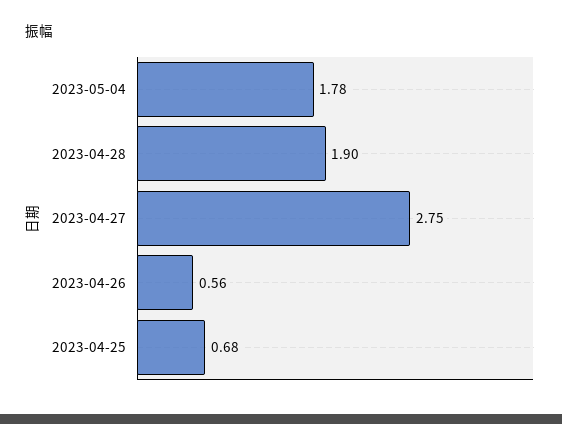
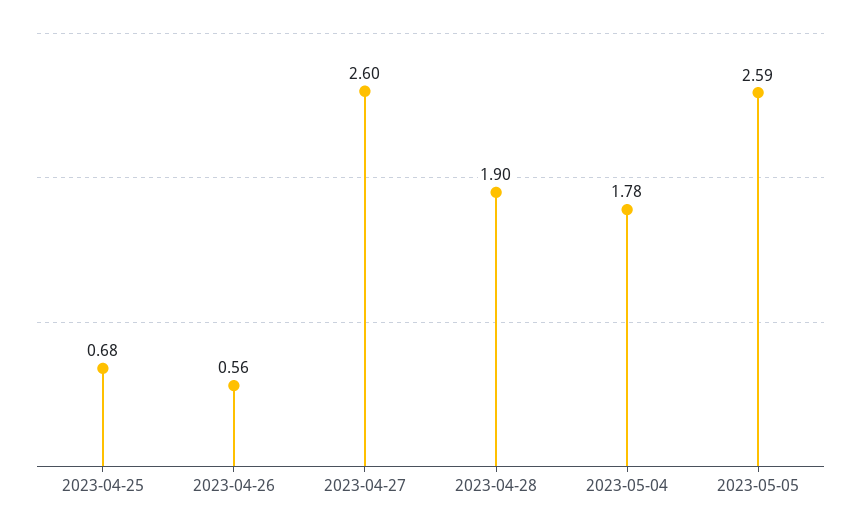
2023-04-27: 2.75 -> 2.6
2023-05-05: none -> 2.59

